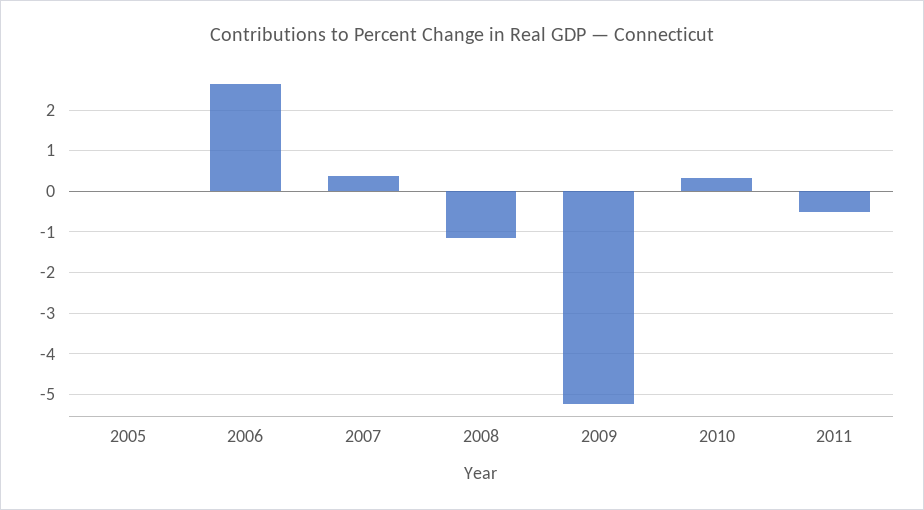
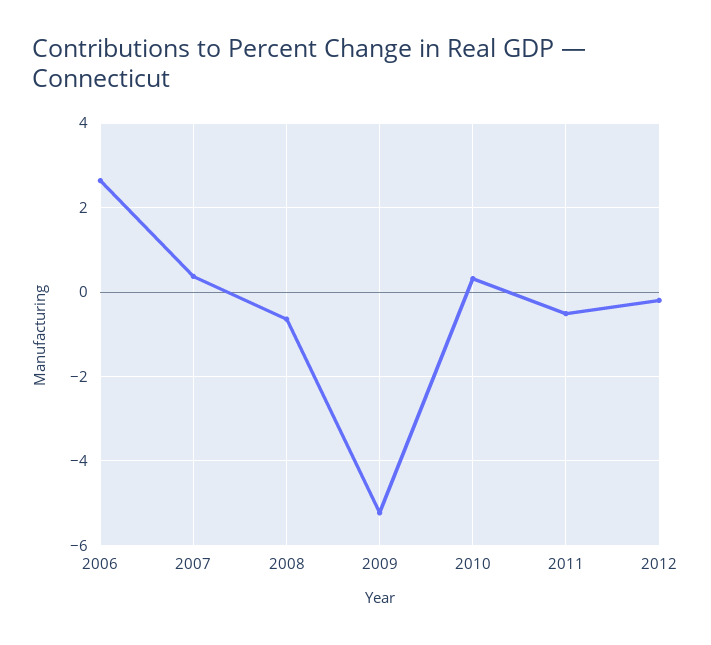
2005: 0 -> none
2008: -1.2 -> -0.6
2012: none -> -0.2

